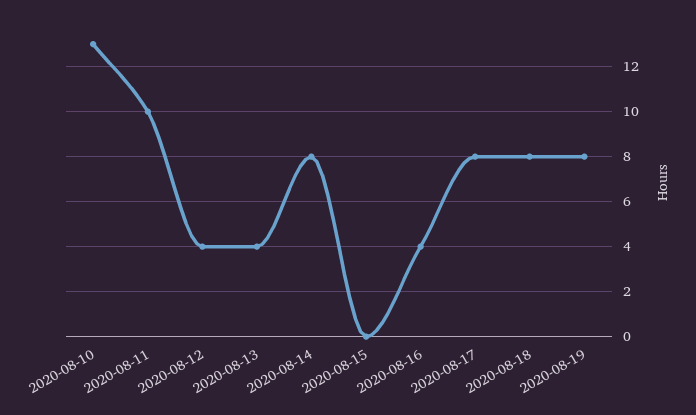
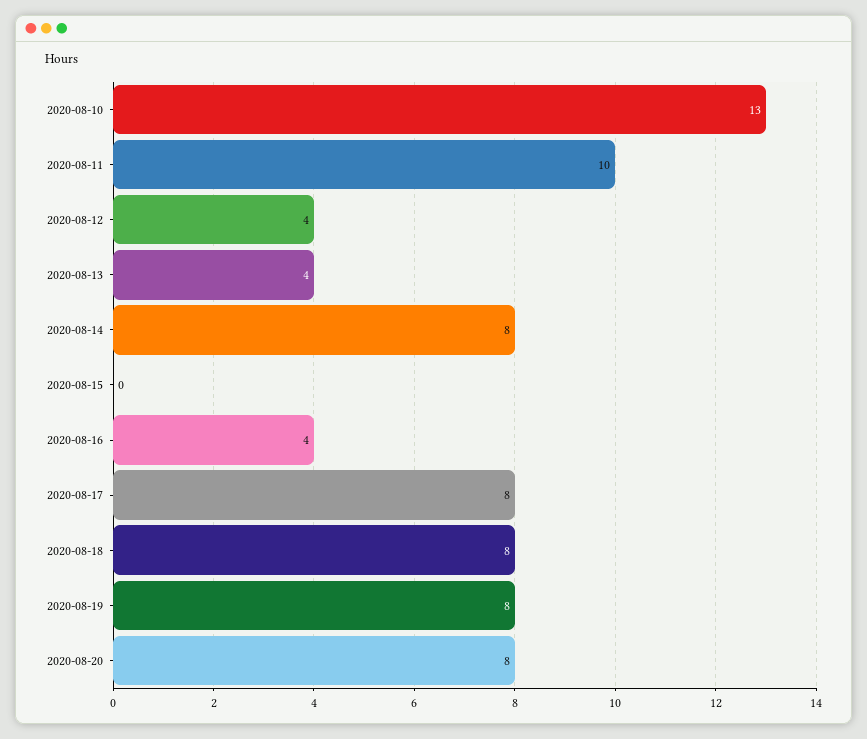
2020-08-20: none -> 8

